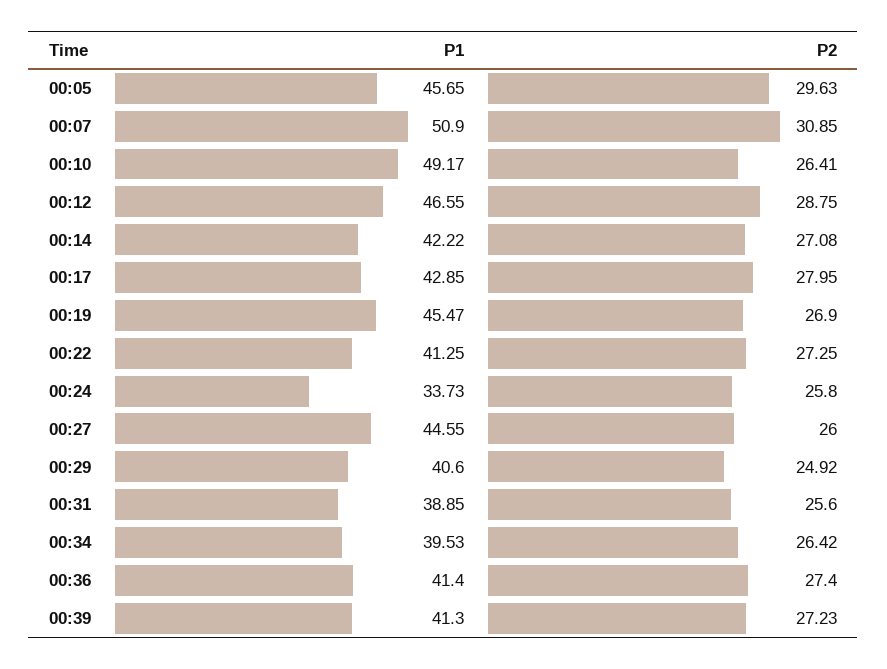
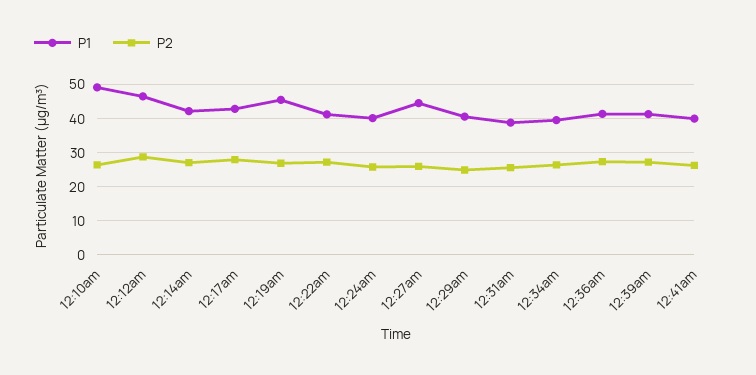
P1, 00:05: 45.65 -> none
P2, 00:05: 29.63 -> none
P1, 00:07: 50.9 -> none
P2, 00:07: 30.85 -> none
P1, 00:24: 33.73 -> 40
P1, 12:41am: none -> 40
P2, 12:41am: none -> 26

